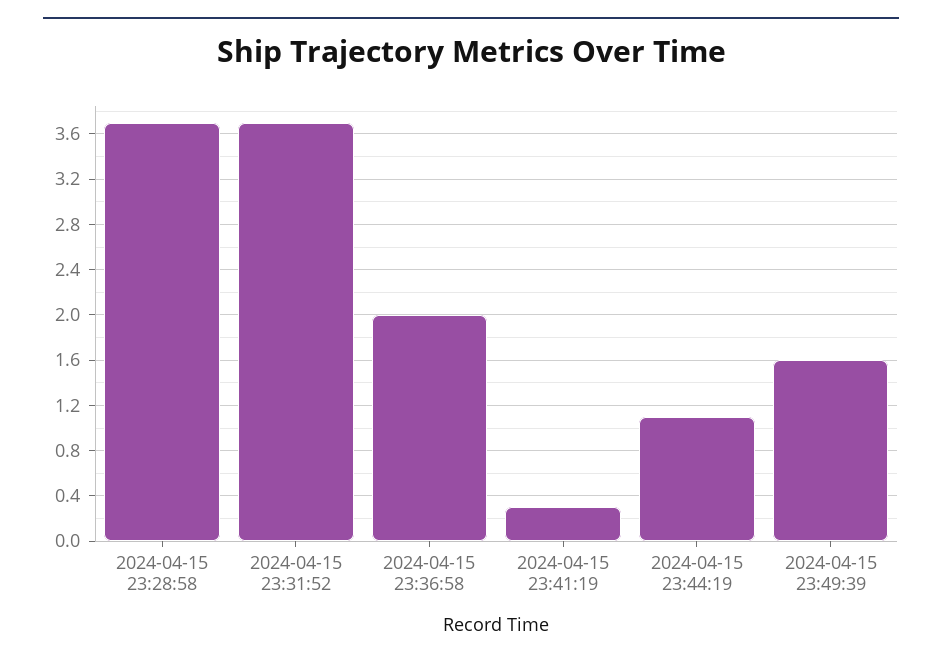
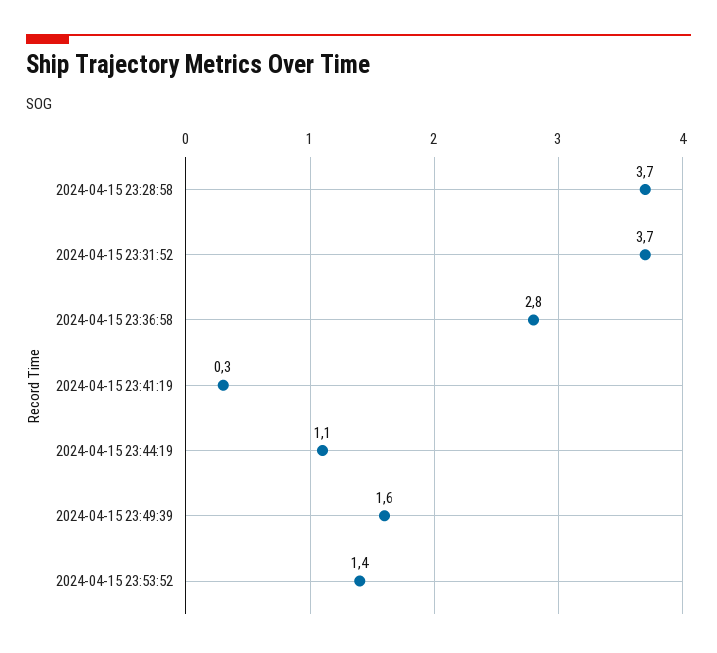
2024-04-15 23:36:58: 2 -> 2.8
2024-04-15 23:53:52: none -> 1.4

